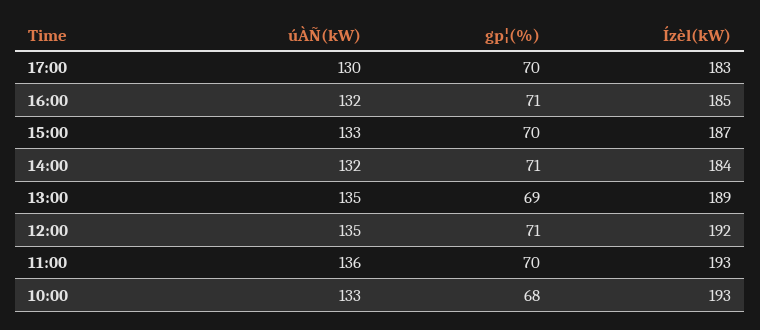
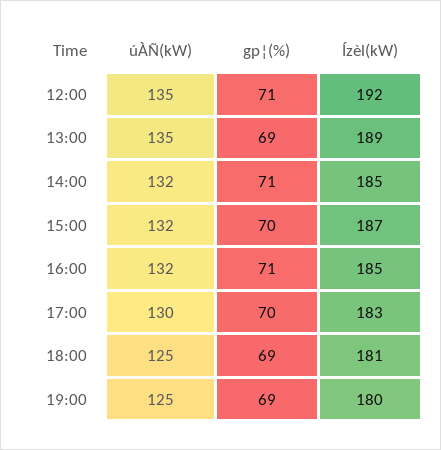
úÀÑ(kW), 15:00: 133 -> 132
Ízèl(kW), 14:00: 184 -> 185
úÀÑ(kW), 11:00: 136 -> none
gp¦(%), 11:00: 70 -> none
Ízèl(kW), 11:00: 193 -> none
úÀÑ(kW), 10:00: 133 -> none
gp¦(%), 10:00: 68 -> none
Ízèl(kW), 10:00: 193 -> none
úÀÑ(kW), 18:00: none -> 125
gp¦(%), 18:00: none -> 69
Ízèl(kW), 18:00: none -> 181
úÀÑ(kW), 19:00: none -> 125
gp¦(%), 19:00: none -> 69
Ízèl(kW), 19:00: none -> 180

